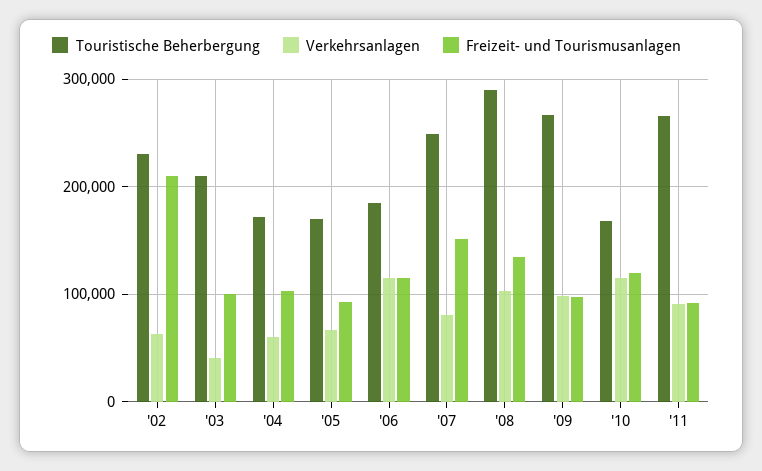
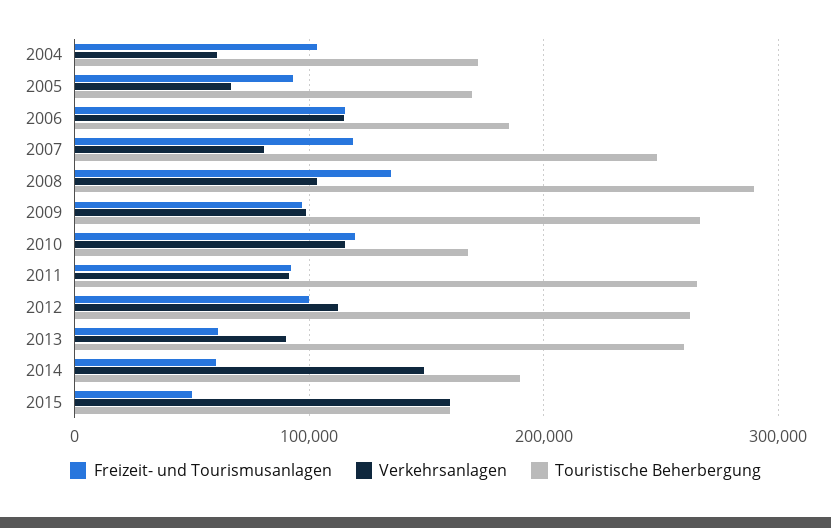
Touristische Beherbergung, '02: 230000 -> none
Verkehrsanlagen, '02: 60000 -> none
Freizeit- und Tourismusanlagen, '02: 210000 -> none
Touristische Beherbergung, '03: 210000 -> none
Verkehrsanlagen, '03: 40000 -> none
Freizeit- und Tourismusanlagen, '03: 100000 -> none
Freizeit- und Tourismusanlagen, '07: 150000 -> 120000
Freizeit- und Tourismusanlagen, 2012: none -> 100000
Verkehrsanlagen, 2012: none -> 110000
Touristische Beherbergung, 2012: none -> 260000
Freizeit- und Tourismusanlagen, 2013: none -> 60000
Verkehrsanlagen, 2013: none -> 90000
Touristische Beherbergung, 2013: none -> 260000
Freizeit- und Tourismusanlagen, 2014: none -> 60000
Verkehrsanlagen, 2014: none -> 150000
Touristische Beherbergung, 2014: none -> 190000
Freizeit- und Tourismusanlagen, 2015: none -> 50000
Verkehrsanlagen, 2015: none -> 160000
Touristische Beherbergung, 2015: none -> 160000

